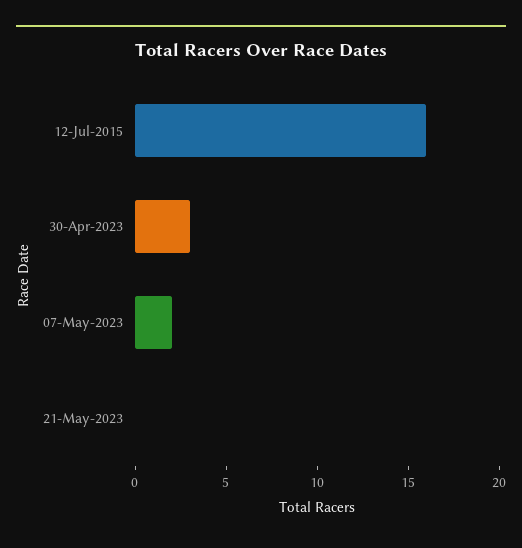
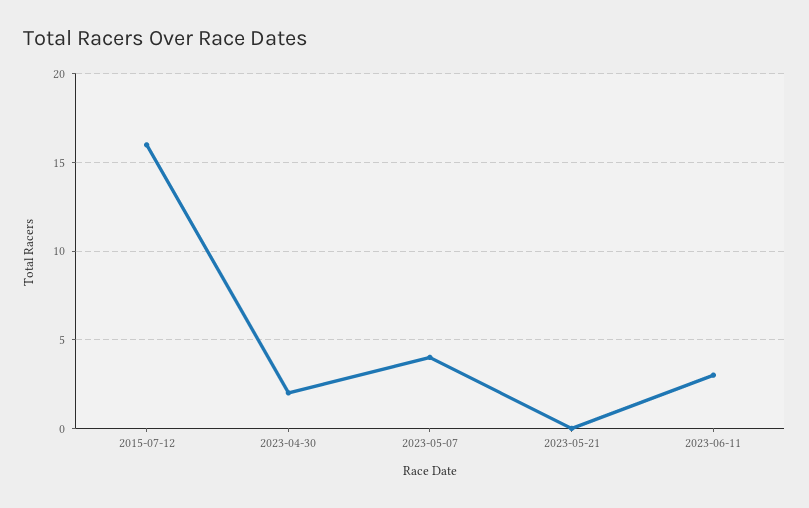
30-Apr-2023: 3 -> 2
07-May-2023: 2 -> 4
2023-06-11: none -> 3

